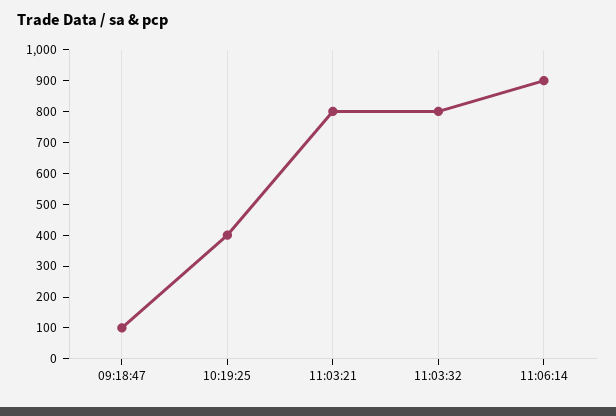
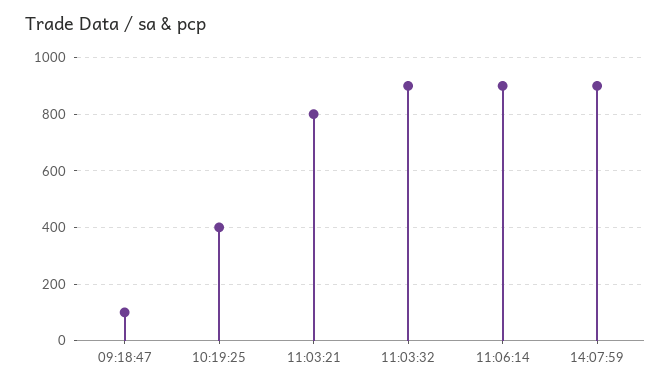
11:03:32: 800 -> 900
14:07:59: none -> 900

